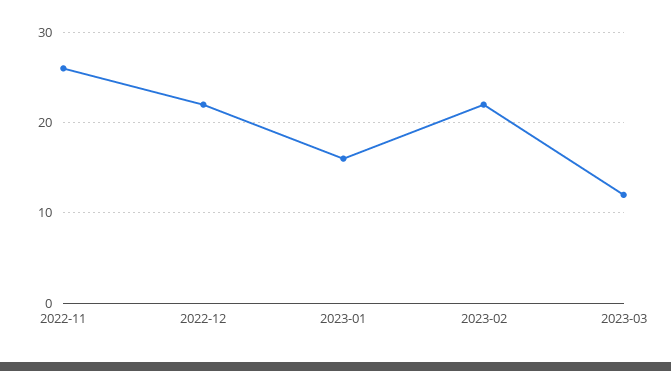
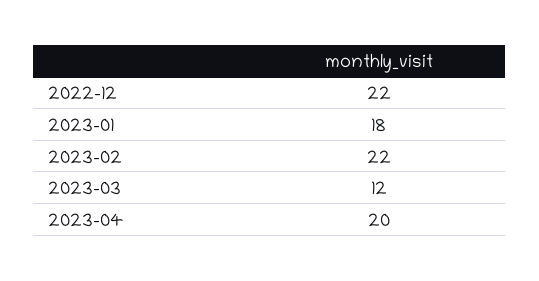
2022-11: 26 -> none
2023-01: 16 -> 18
2023-04: none -> 20

